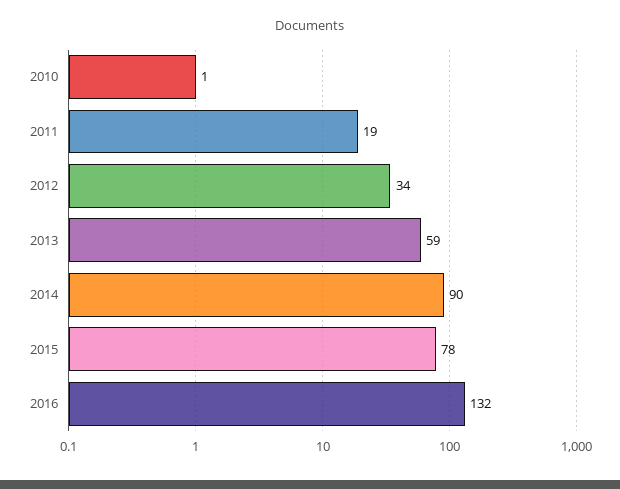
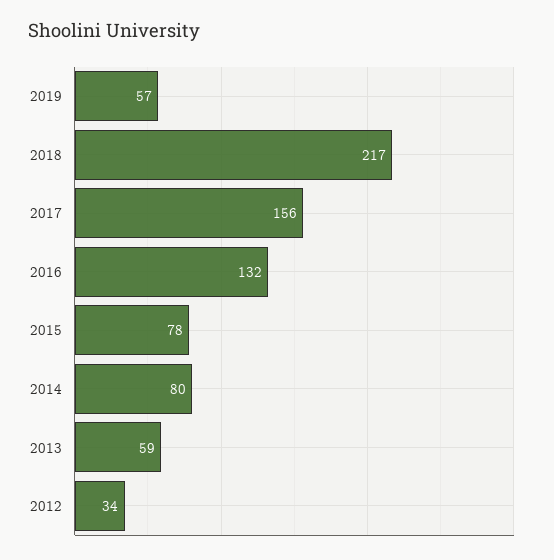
2010: 1 -> none
2011: 19 -> none
2014: 90 -> 80
2019: none -> 57
2018: none -> 217
2017: none -> 156

